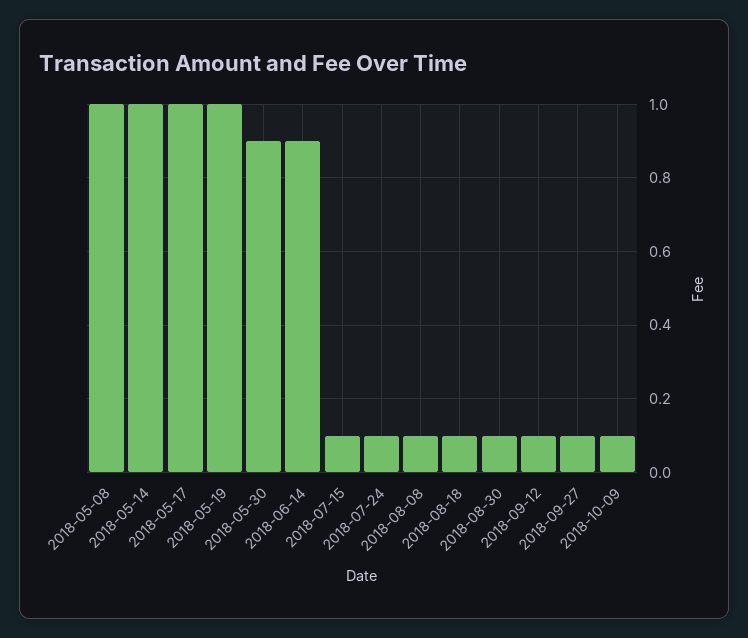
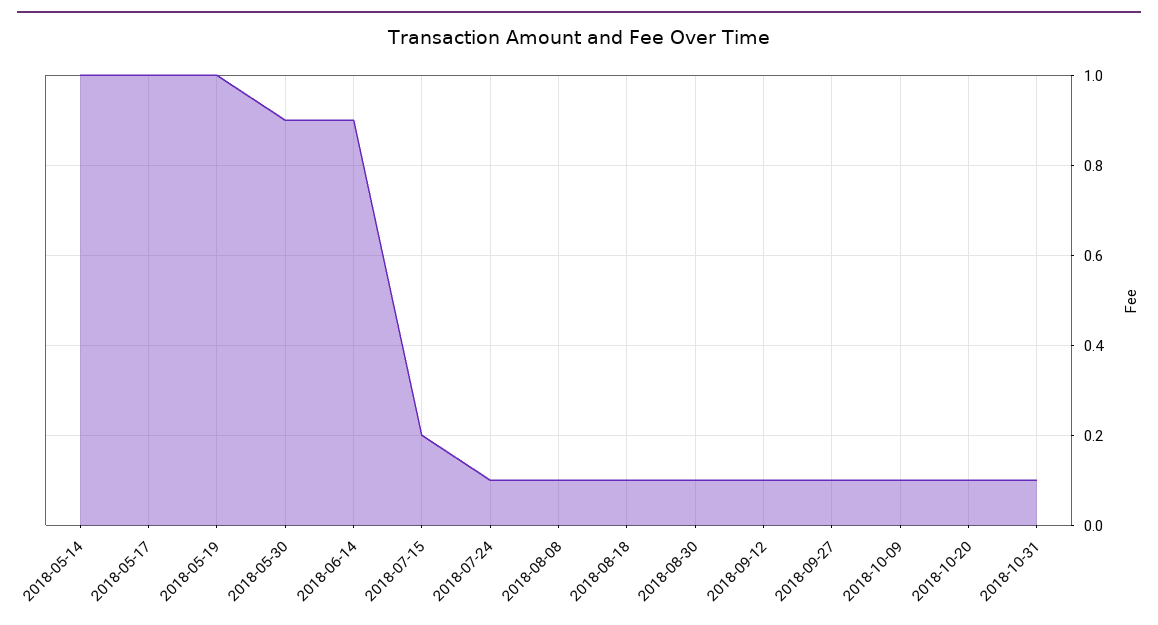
2018-05-08: 1 -> none
2018-07-15: 0.1 -> 0.2
2018-10-20: none -> 0.1
2018-10-31: none -> 0.1

